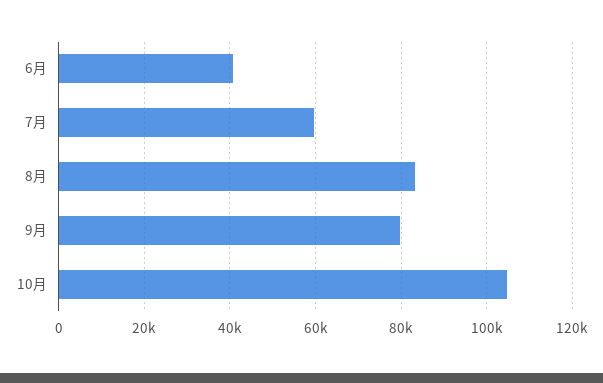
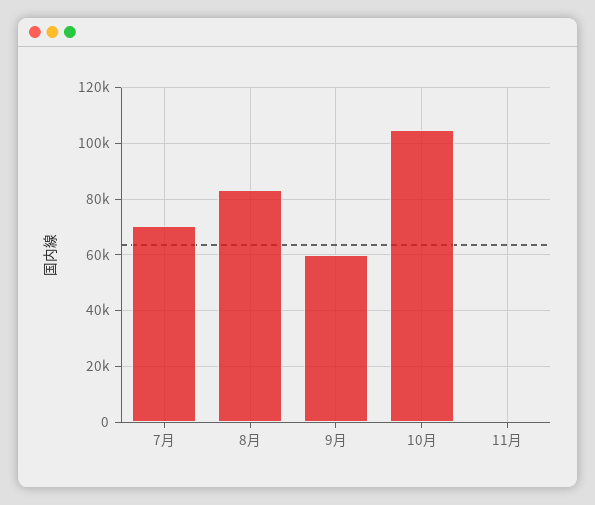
6月: 40000 -> none
7月: 60000 -> 70000
9月: 80000 -> 60000
11月: none -> 0

